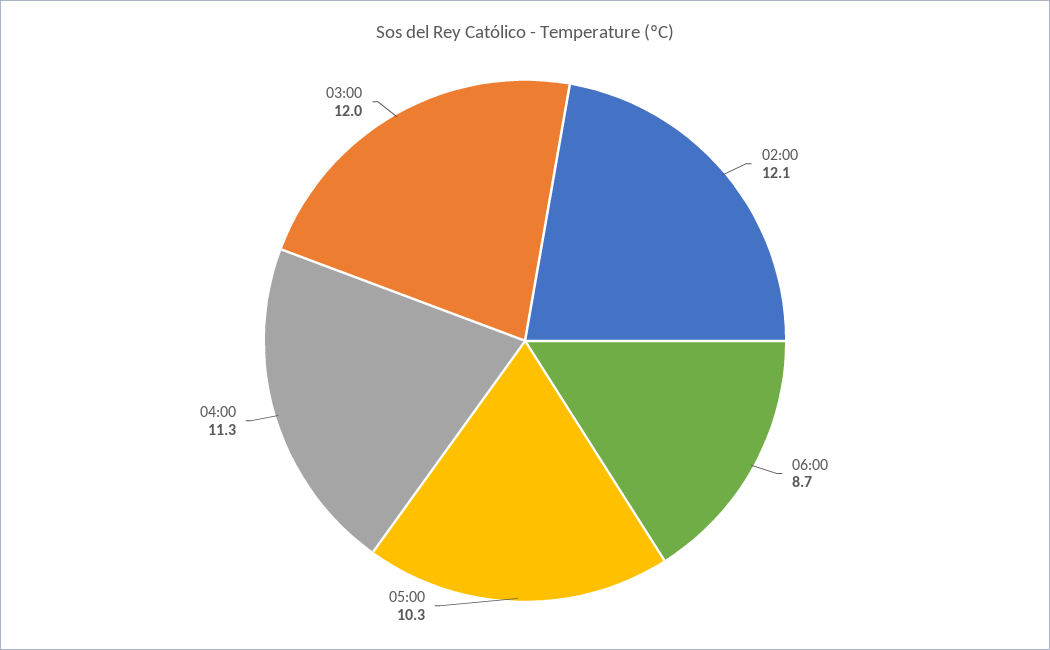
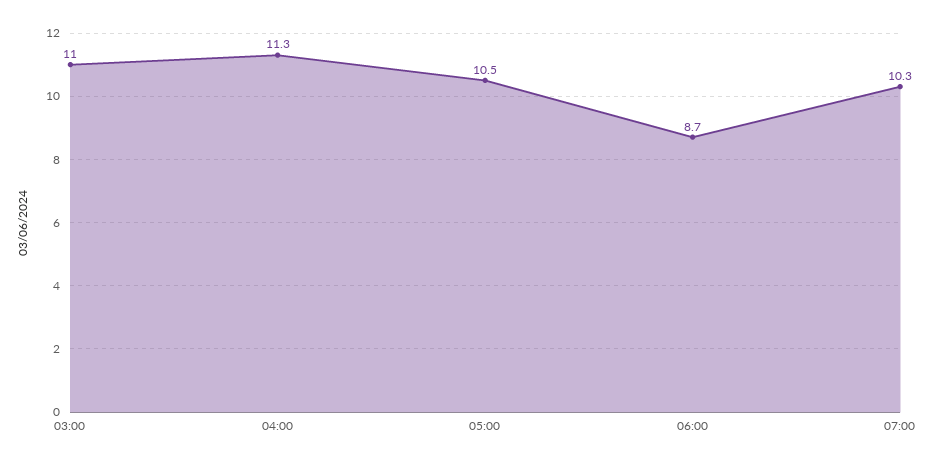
02:00: 12.1 -> none
05:00: 10.3 -> 10.5
03:00: 12 -> 11
07:00: none -> 10.3

